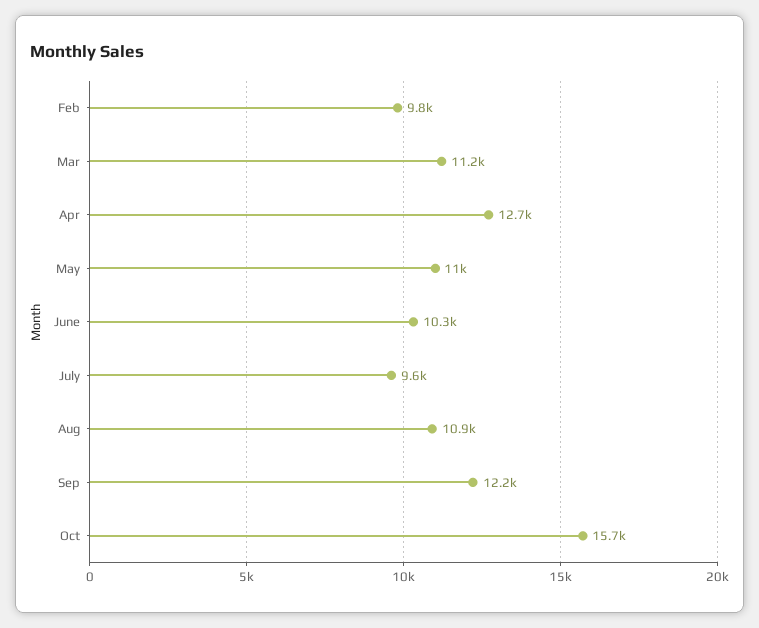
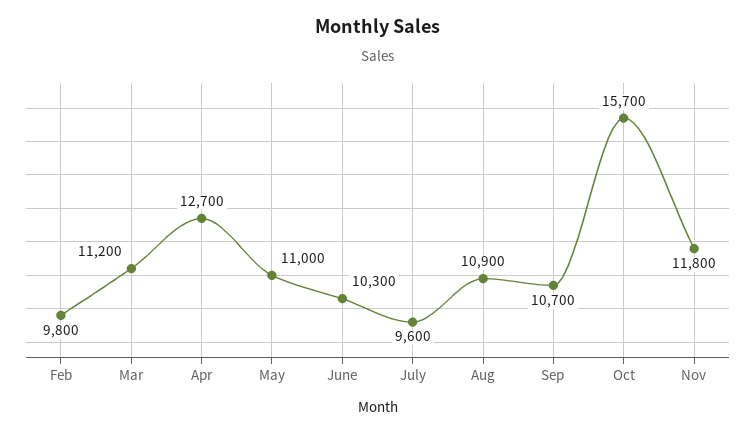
Sep: 12200 -> 10700
Nov: none -> 11800

